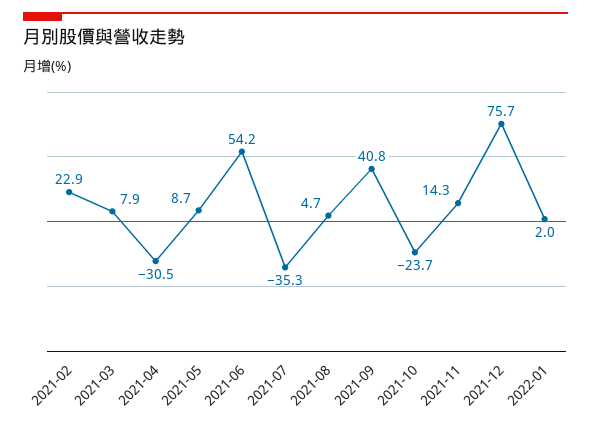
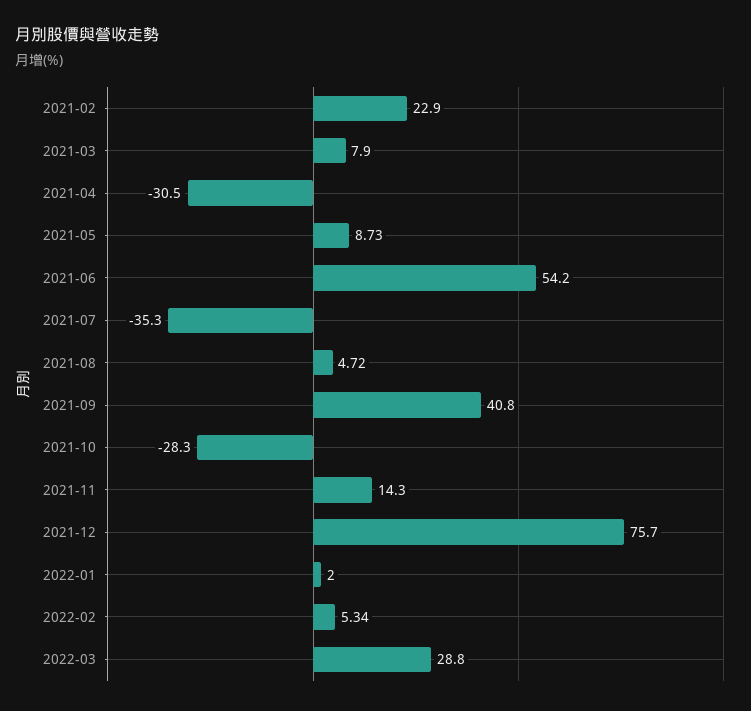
2021-10: -23.7 -> -28.3
2022-02: none -> 5.34
2022-03: none -> 28.8

